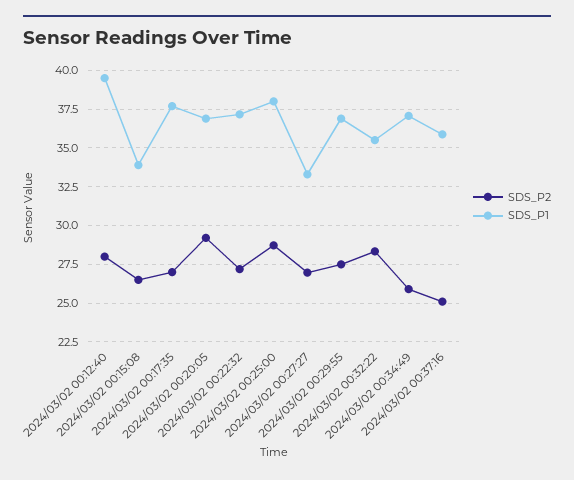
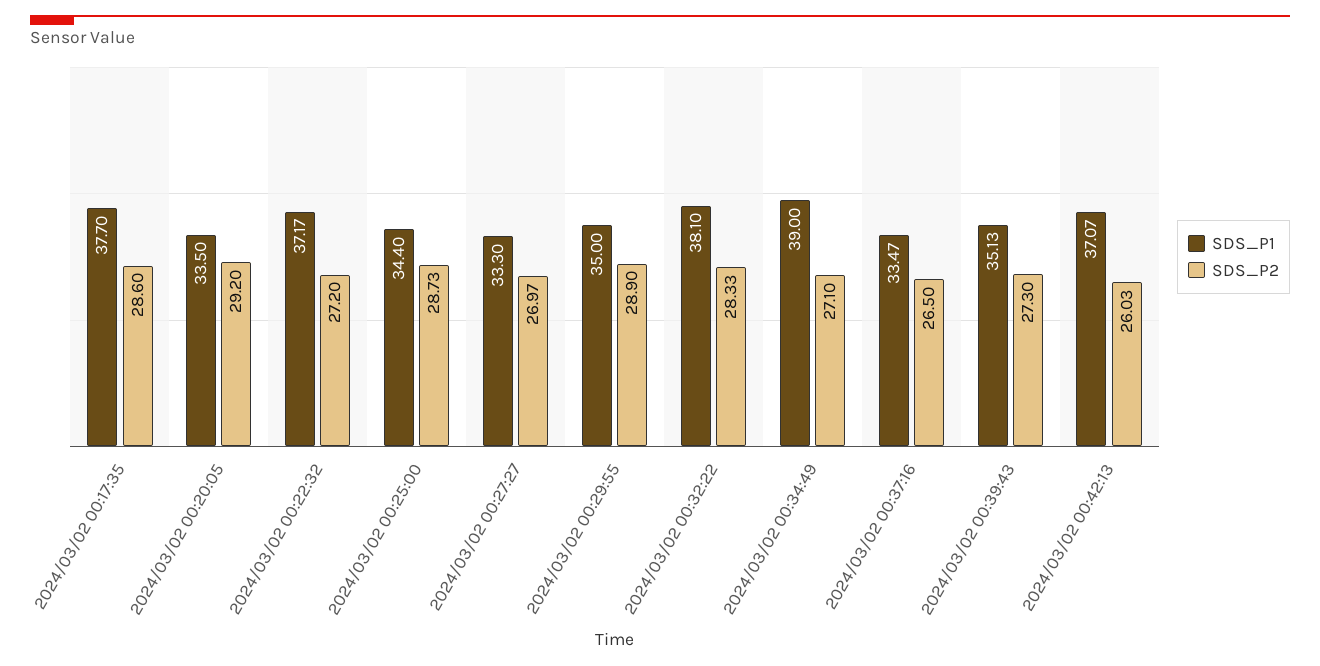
SDS_P2, 2024/03/02 00:12:40: 28 -> none
SDS_P1, 2024/03/02 00:12:40: 39.5 -> none
SDS_P2, 2024/03/02 00:15:08: 26.5 -> none
SDS_P1, 2024/03/02 00:15:08: 34 -> none
SDS_P2, 2024/03/02 00:17:35: 27 -> 28.6
SDS_P1, 2024/03/02 00:20:05: 37 -> 33.5
SDS_P1, 2024/03/02 00:25:00: 38 -> 34.4
SDS_P2, 2024/03/02 00:29:55: 27.5 -> 28.9
SDS_P1, 2024/03/02 00:29:55: 37 -> 35
SDS_P1, 2024/03/02 00:32:22: 35.5 -> 38.1
SDS_P2, 2024/03/02 00:34:49: 26 -> 27.1
SDS_P1, 2024/03/02 00:34:49: 37 -> 39
SDS_P2, 2024/03/02 00:37:16: 25 -> 26.5
SDS_P1, 2024/03/02 00:37:16: 36 -> 33.47
SDS_P1, 2024/03/02 00:39:43: none -> 35.13
SDS_P2, 2024/03/02 00:39:43: none -> 27.3
SDS_P1, 2024/03/02 00:42:13: none -> 37.07
SDS_P2, 2024/03/02 00:42:13: none -> 26.03

